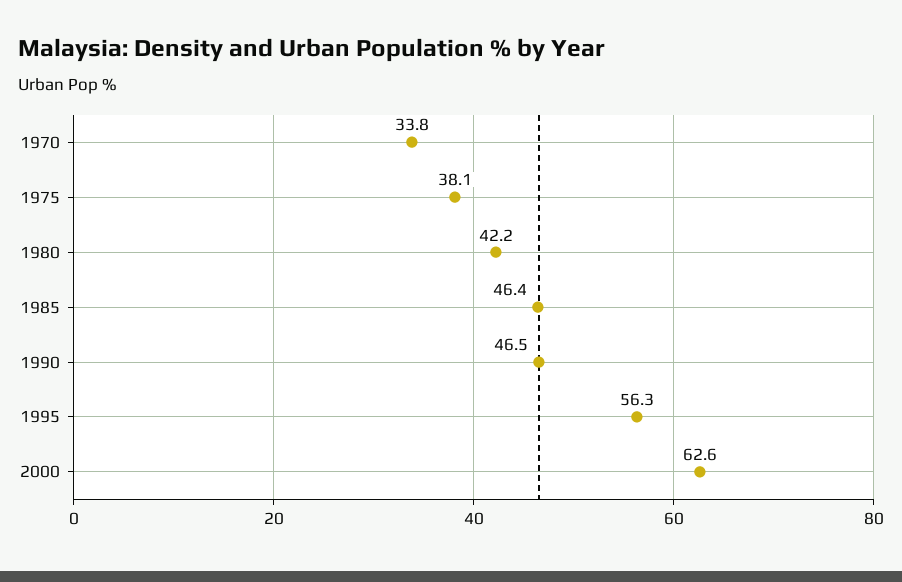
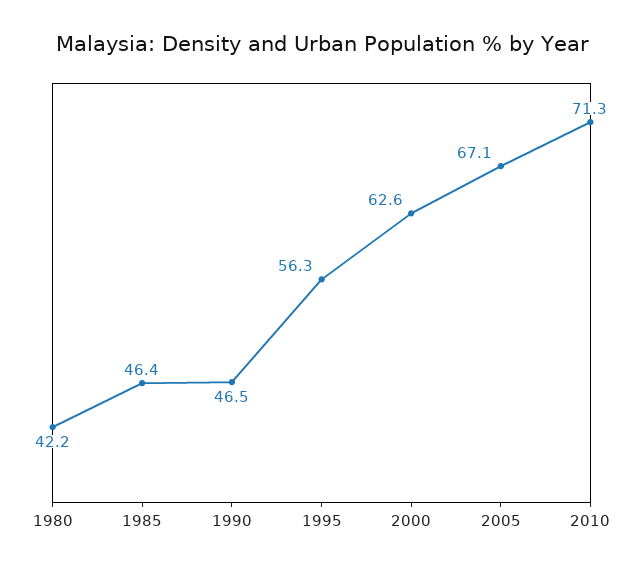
1970: 33.8 -> none
1975: 38.1 -> none
2005: none -> 67.1
2010: none -> 71.3

